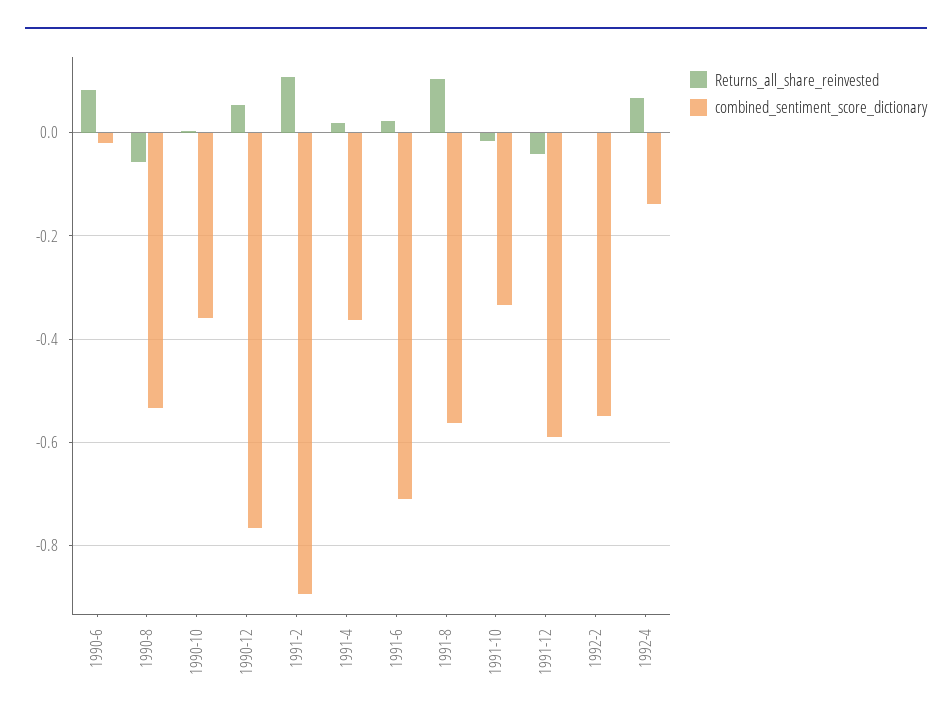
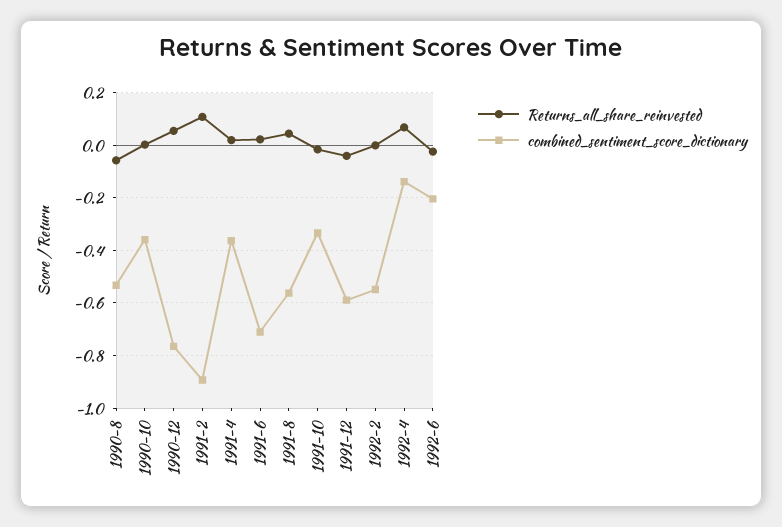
Returns_all_share_reinvested, 1990-6: 0.08 -> none
combined_sentiment_score_dictionary, 1990-6: -0.02 -> none
Returns_all_share_reinvested, 1991-8: 0.1 -> 0.05
Returns_all_share_reinvested, 1992-6: none -> -0.025
combined_sentiment_score_dictionary, 1992-6: none -> -0.2

